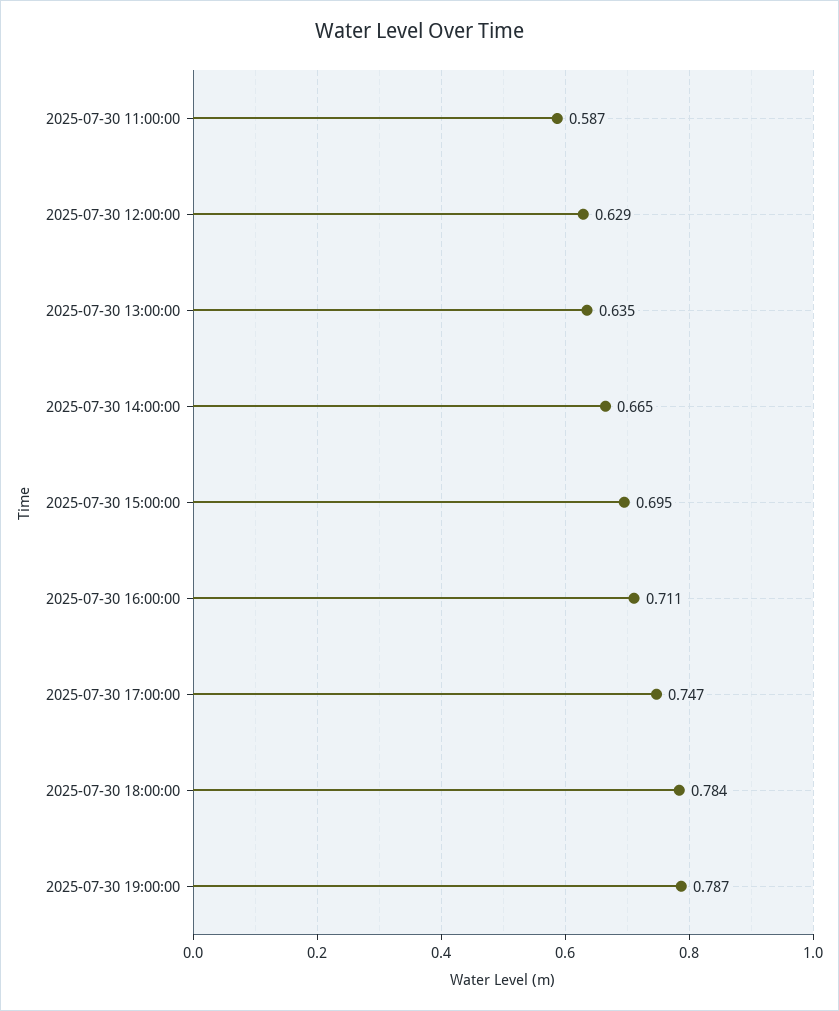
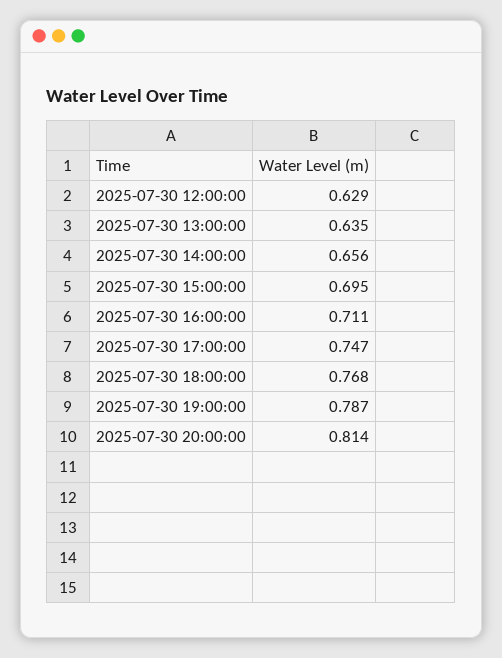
2025-07-30 11:00:00: 0.587 -> none
2025-07-30 14:00:00: 0.665 -> 0.656
2025-07-30 18:00:00: 0.784 -> 0.768
2025-07-30 20:00:00: none -> 0.814

